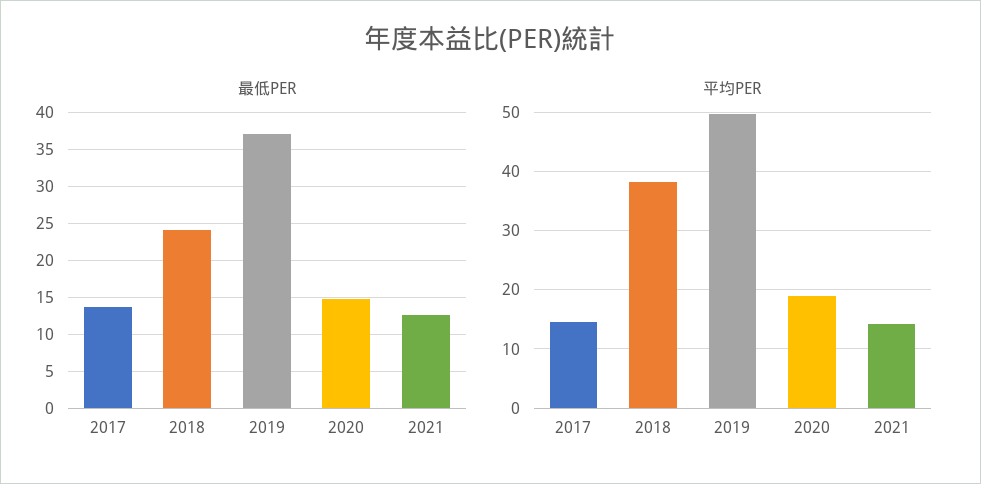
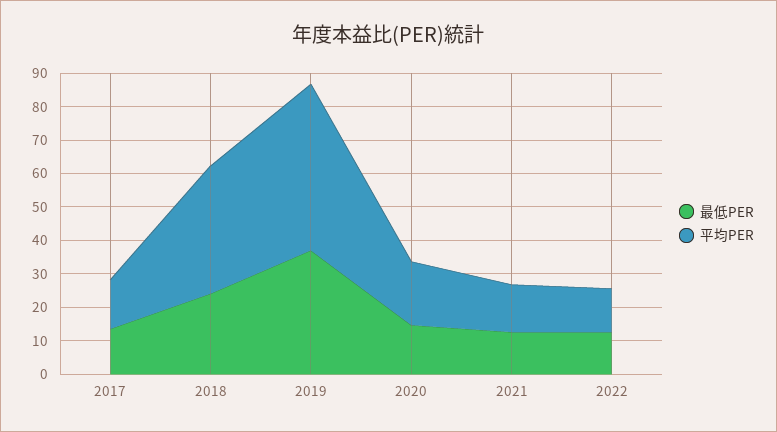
最低PER, 2022: none -> 12.5
平均PER, 2022: none -> 12.5

